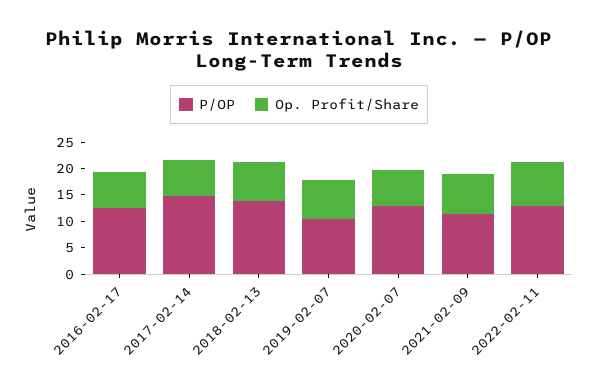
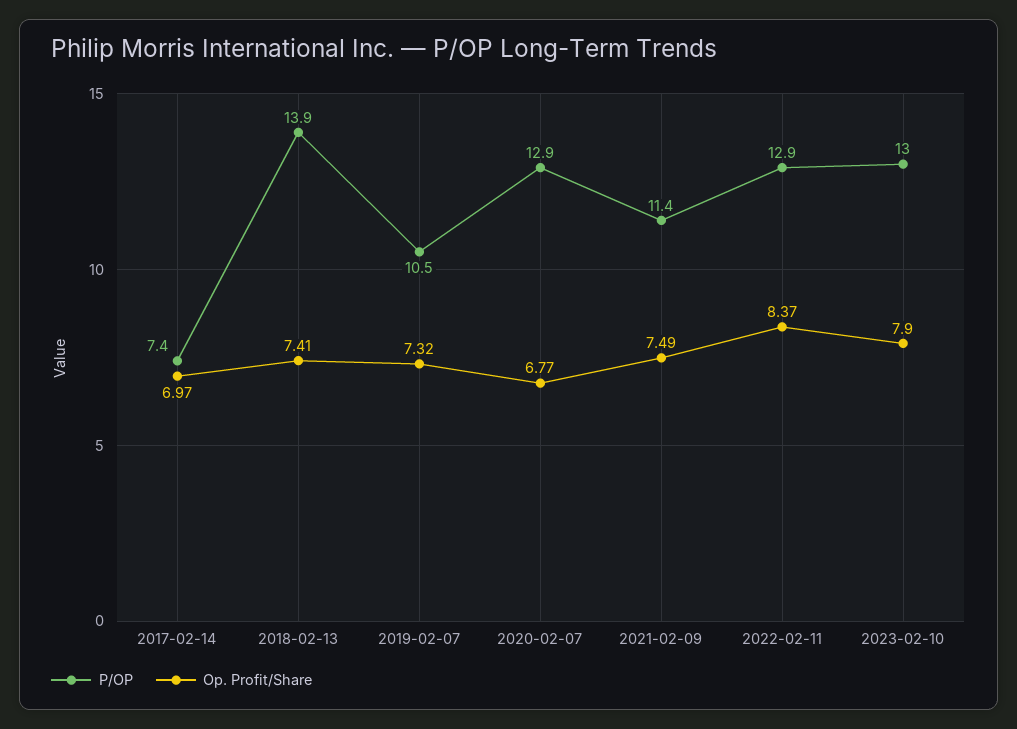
P/OP, 2016-02-17: 12.5 -> none
Op. Profit/Share, 2016-02-17: 7.5 -> none
P/OP, 2017-02-14: 15 -> 7.4
P/OP, 2023-02-10: none -> 13
Op. Profit/Share, 2023-02-10: none -> 7.9

